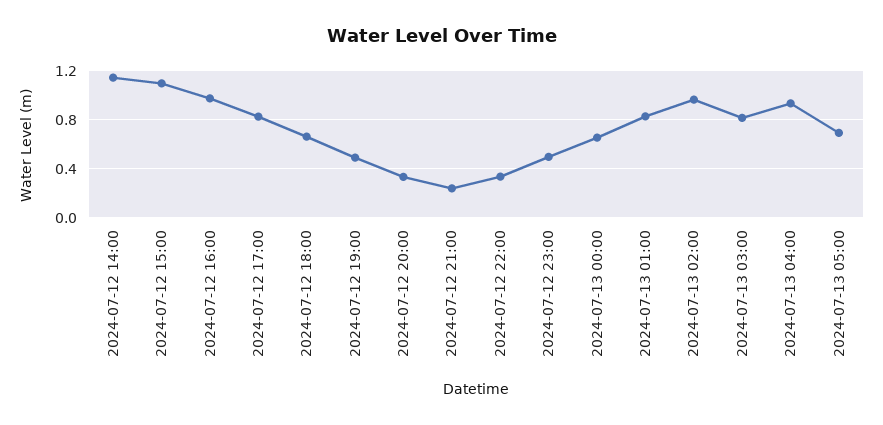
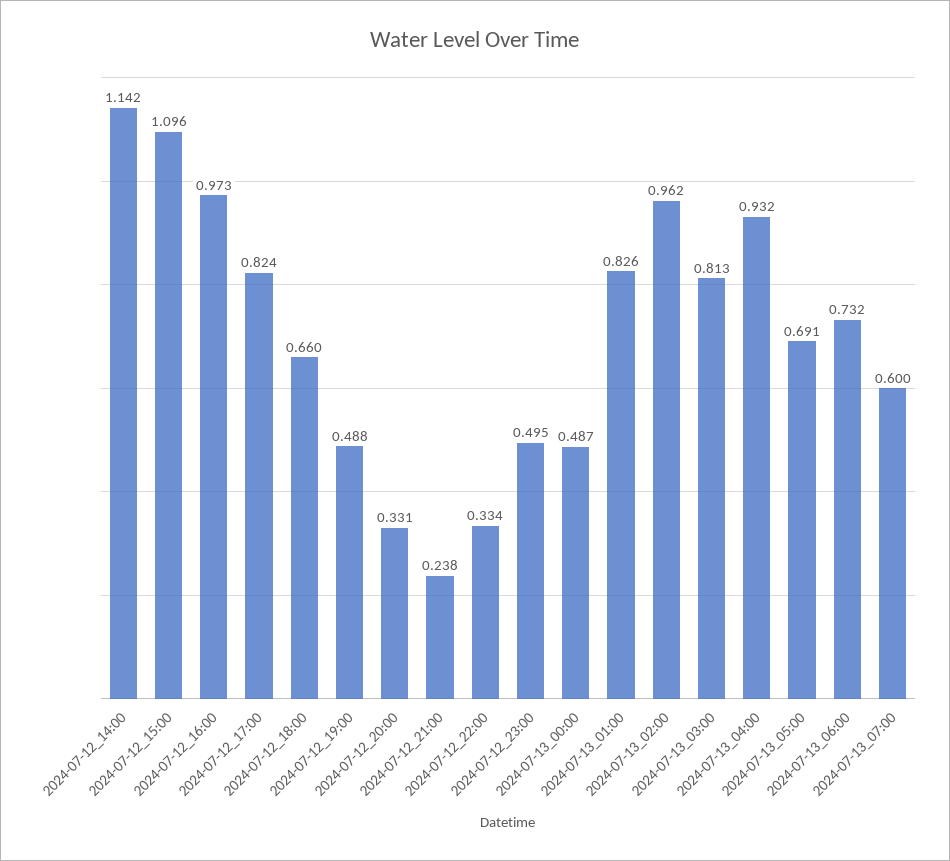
2024-07-13 00:00: 0.65 -> 0.487
2024-07-13_06:00: none -> 0.732
2024-07-13_07:00: none -> 0.6

